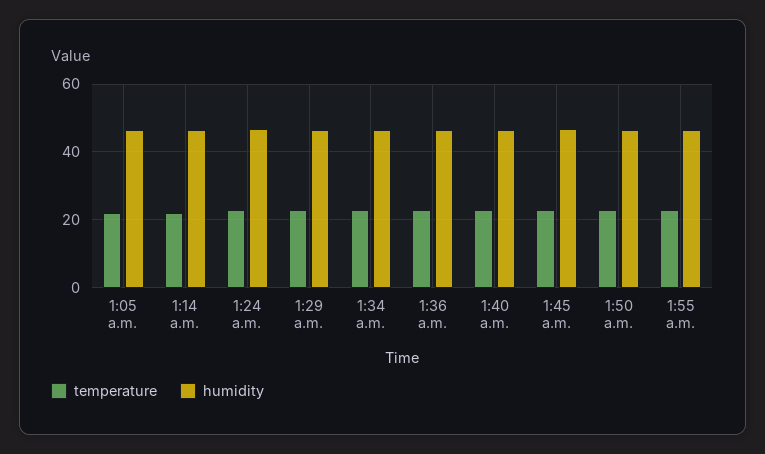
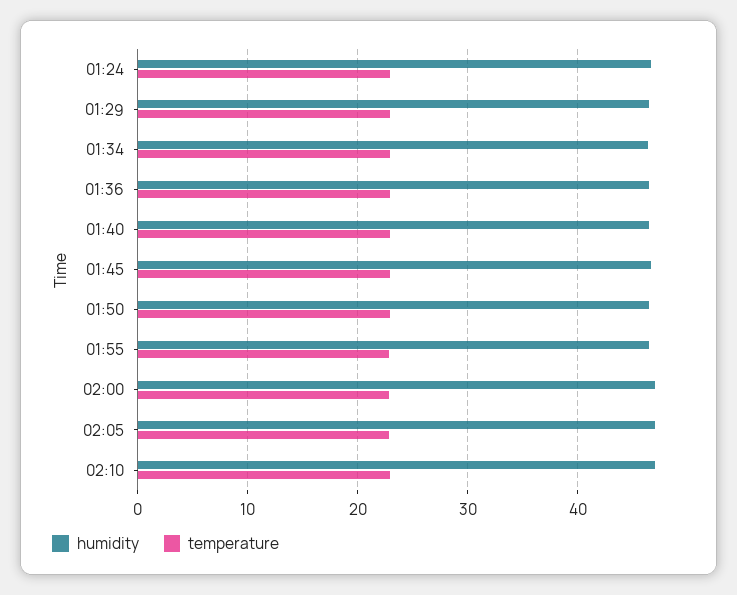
temperature, 1:05 a.m.: 22 -> none
humidity, 1:05 a.m.: 46 -> none
temperature, 1:14 a.m.: 22 -> none
humidity, 1:14 a.m.: 46 -> none
humidity, 02:00: none -> 47
temperature, 02:00: none -> 23
humidity, 02:05: none -> 47
temperature, 02:05: none -> 23
humidity, 02:10: none -> 47
temperature, 02:10: none -> 23

